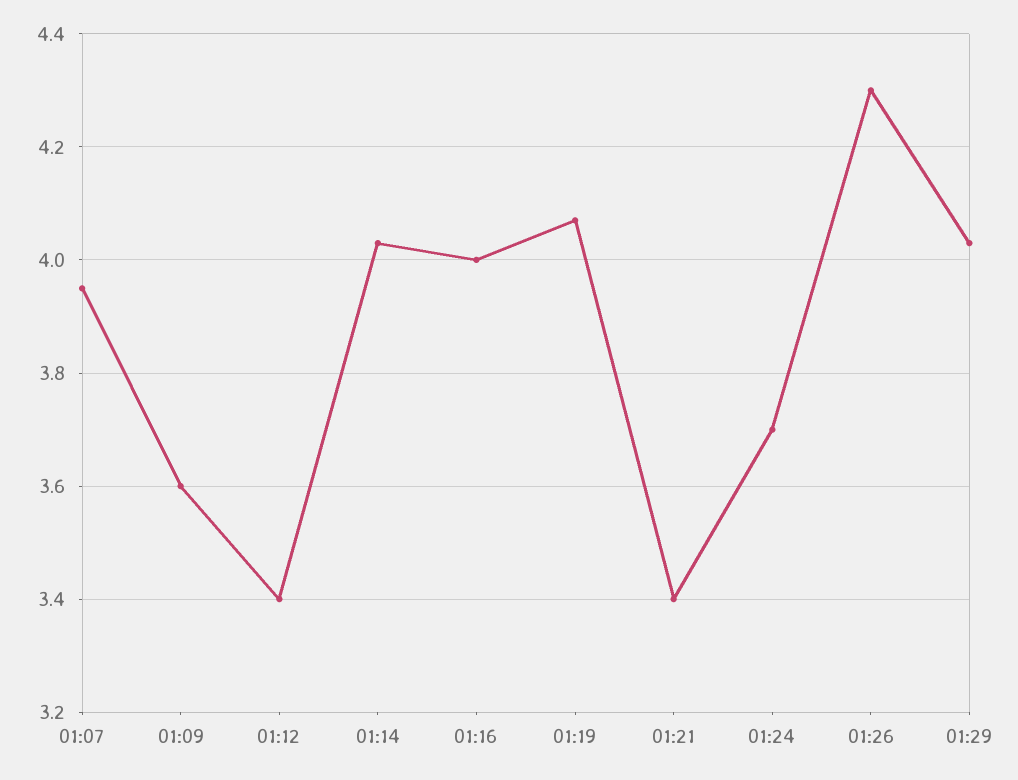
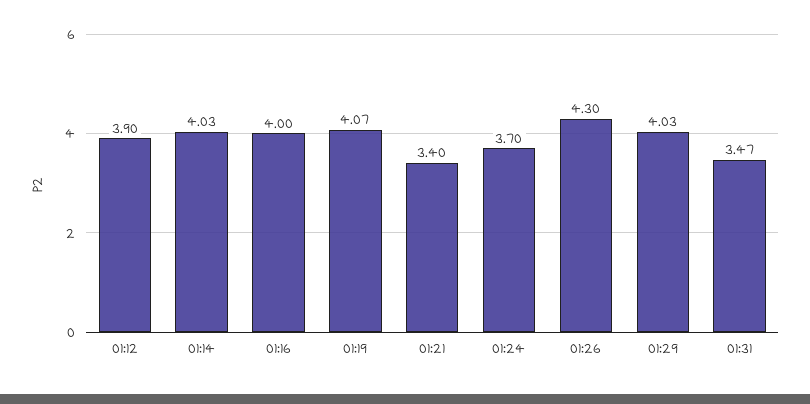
01:07: 3.95 -> none
01:09: 3.6 -> none
01:12: 3.4 -> 3.9
01:31: none -> 3.47

